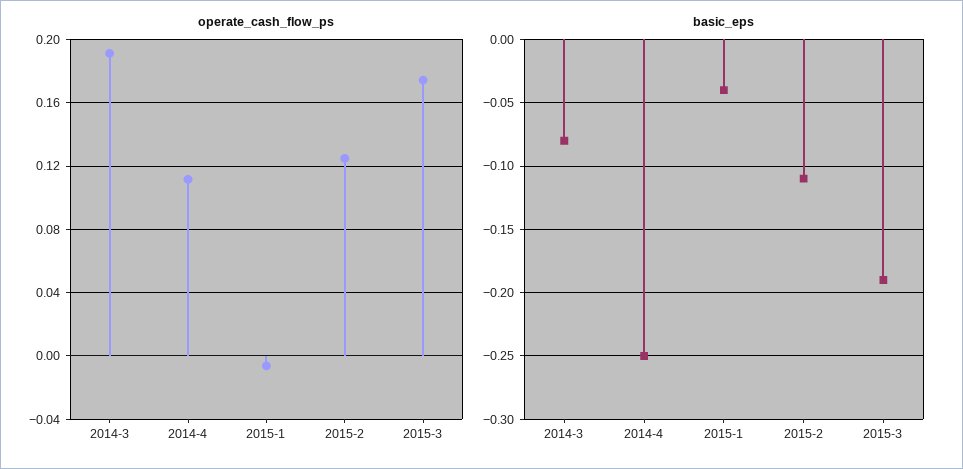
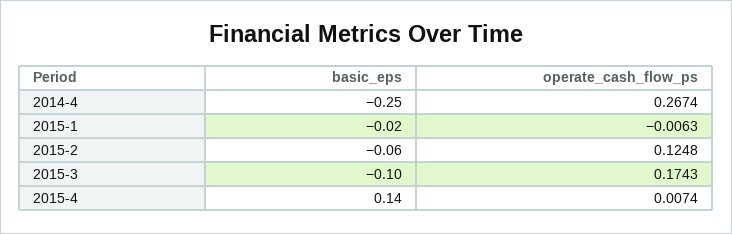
operate_cash_flow_ps, 2014-3: 0.19 -> none
operate_cash_flow_ps, 2014-4: 0.11 -> 0.2674
basic_eps, 2014-3: -0.08 -> none
basic_eps, 2015-1: -0.04 -> -0.02
basic_eps, 2015-2: -0.11 -> -0.06
basic_eps, 2015-3: -0.19 -> -0.1
basic_eps, 2015-4: none -> 0.14
operate_cash_flow_ps, 2015-4: none -> 0.0074

